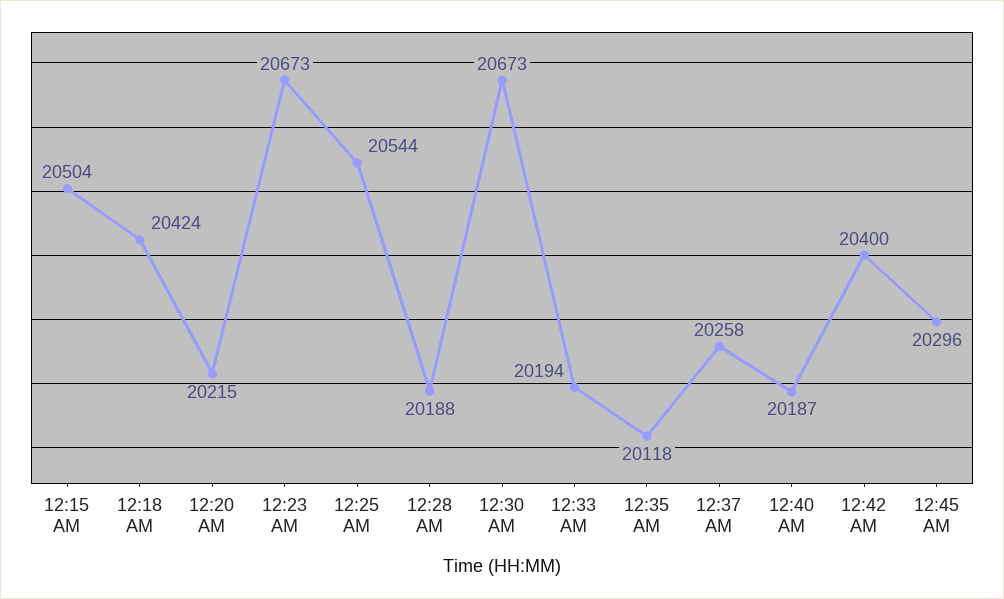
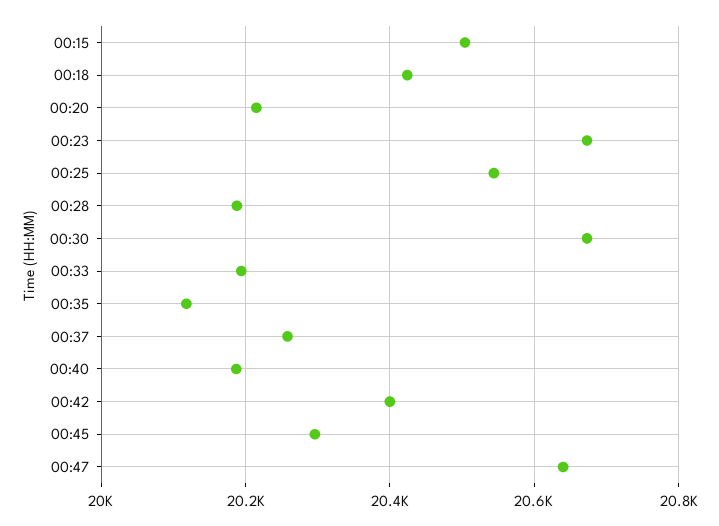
00:47: none -> 20640

